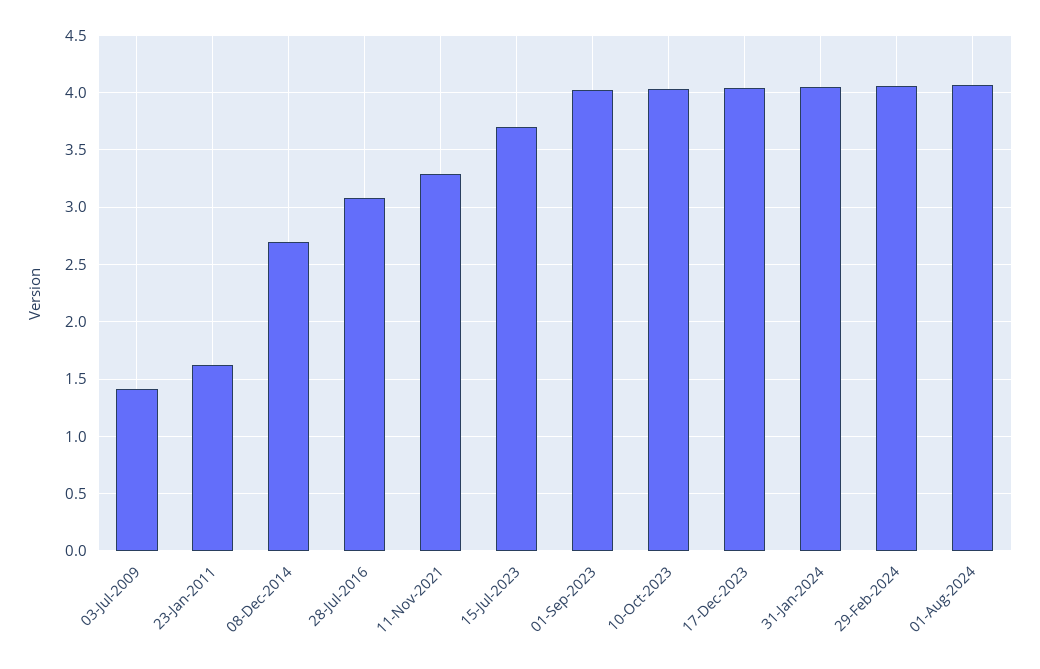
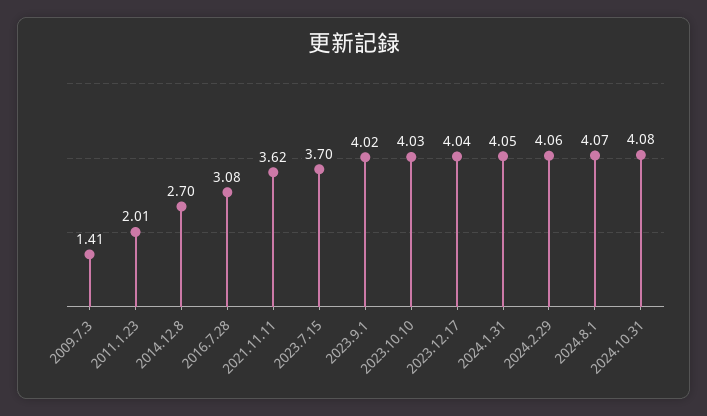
23-Jan-2011: 1.6 -> 2.01
11-Nov-2021: 3.3 -> 3.62
2024.10.31: none -> 4.08

